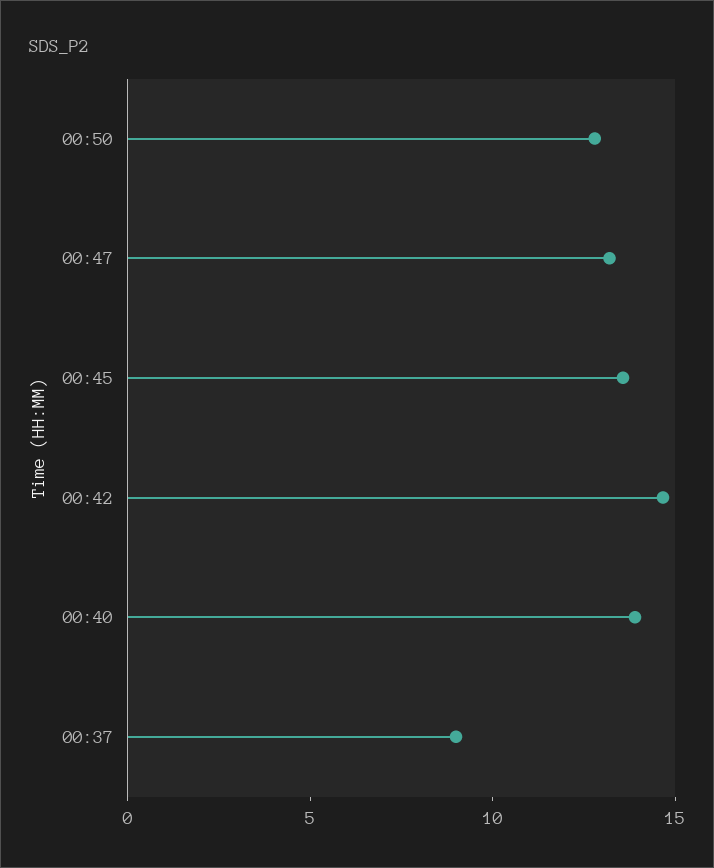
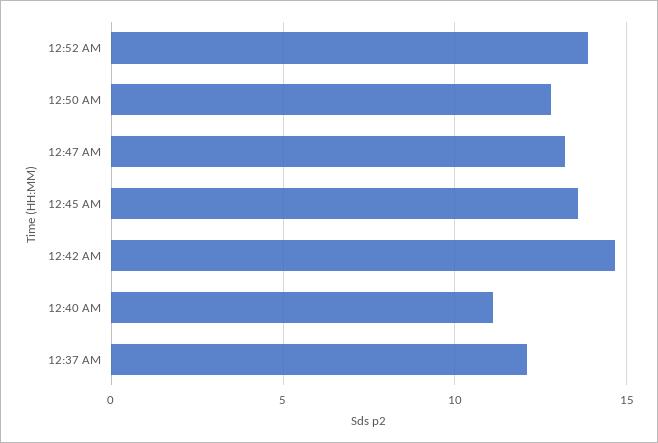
00:40: 14 -> 11
00:37: 9 -> 12
12:52 AM: none -> 14

